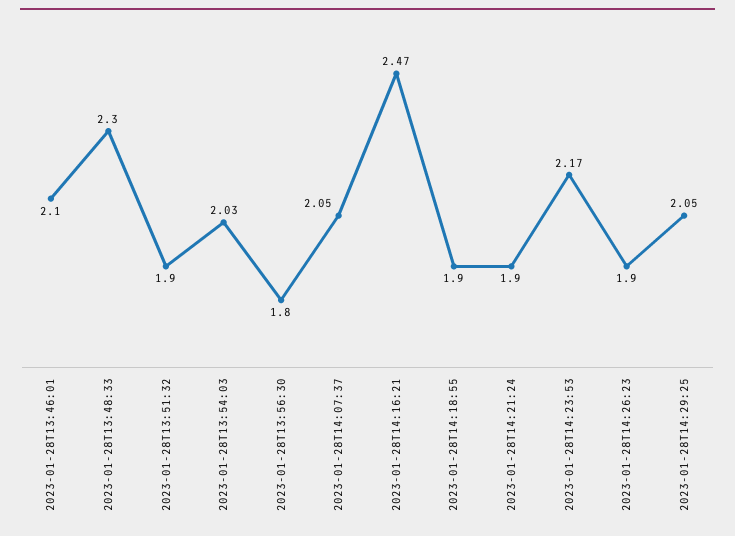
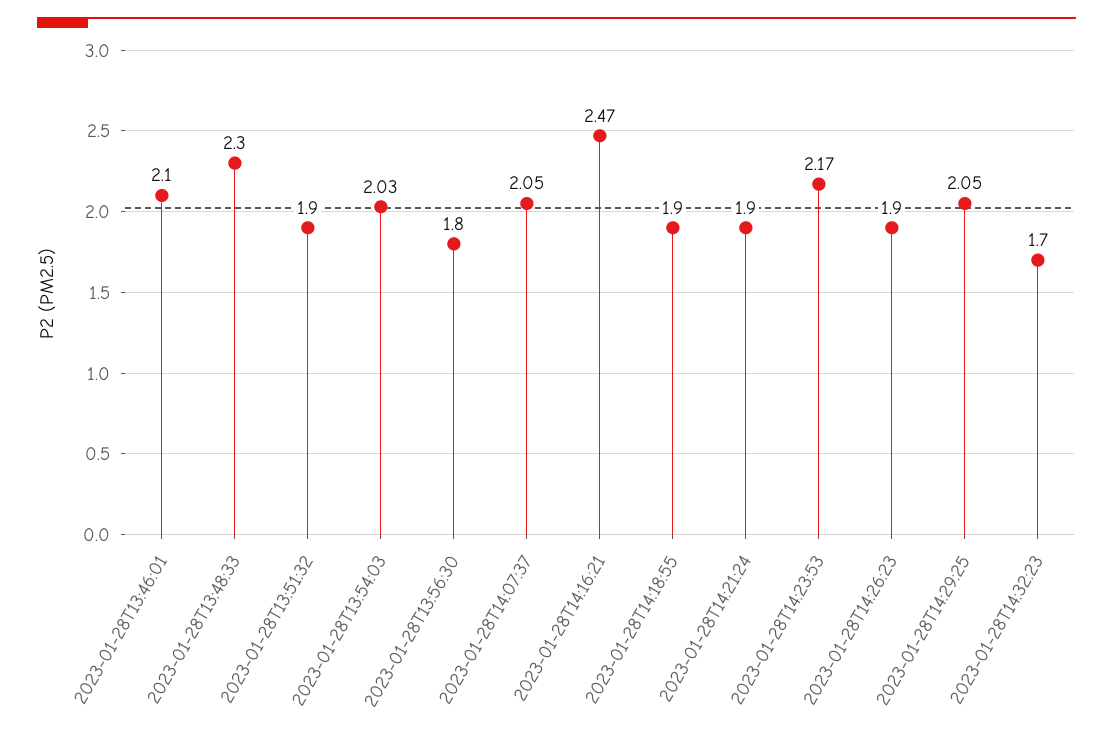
2023-01-28T14:32:23: none -> 1.7

